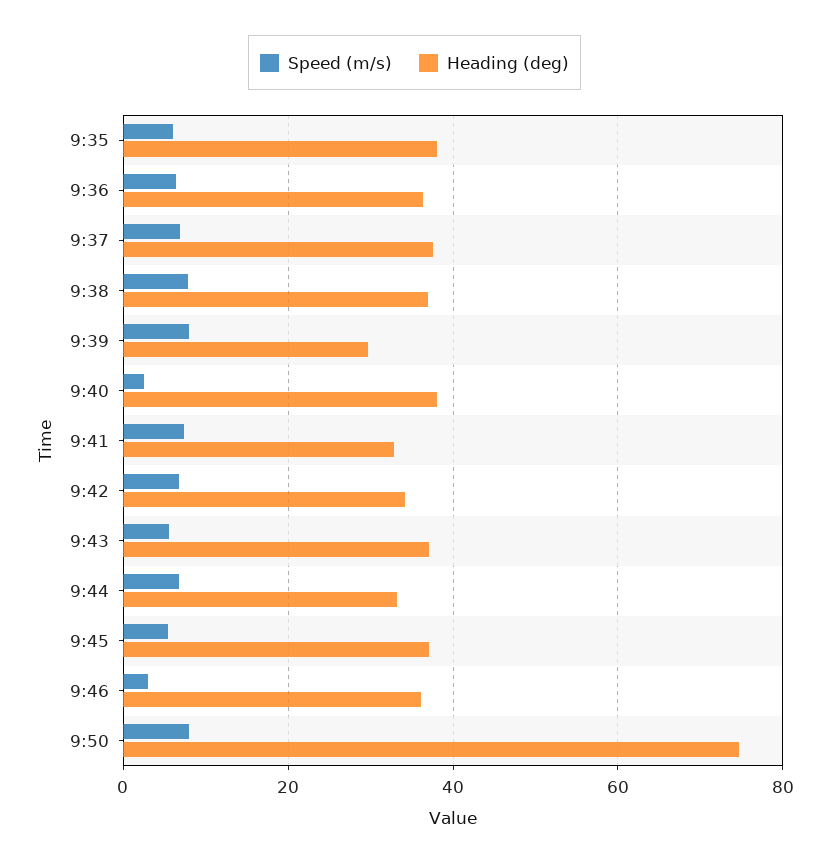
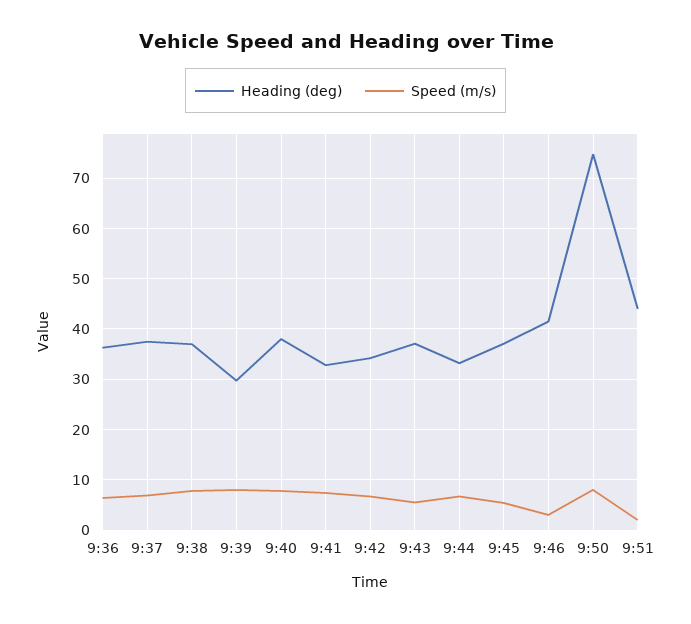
Speed (m/s), 9:35: 6 -> none
Heading (deg), 9:35: 38 -> none
Speed (m/s), 9:40: 2 -> 8
Heading (deg), 9:46: 36 -> 42
Heading (deg), 9:51: none -> 44
Speed (m/s), 9:51: none -> 2

